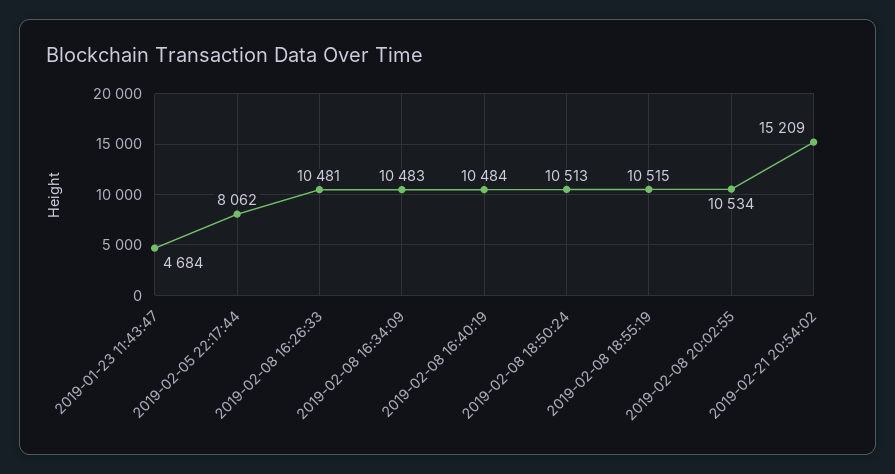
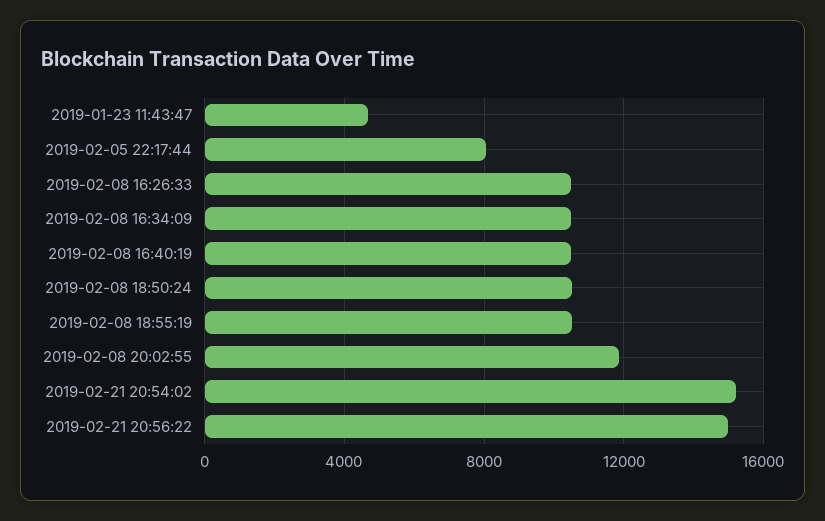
2019-02-08 20:02:55: 10534 -> 12000
2019-02-21 20:56:22: none -> 15000

